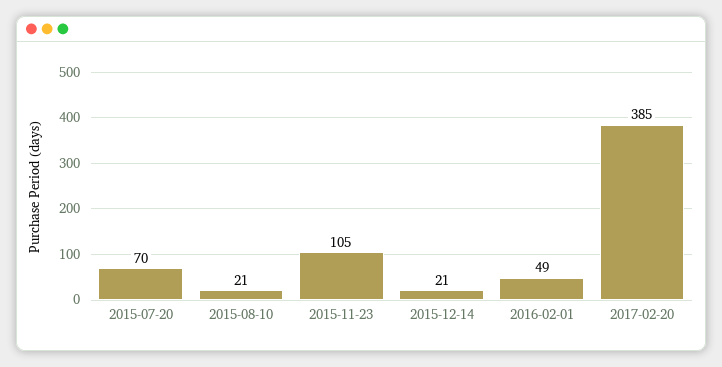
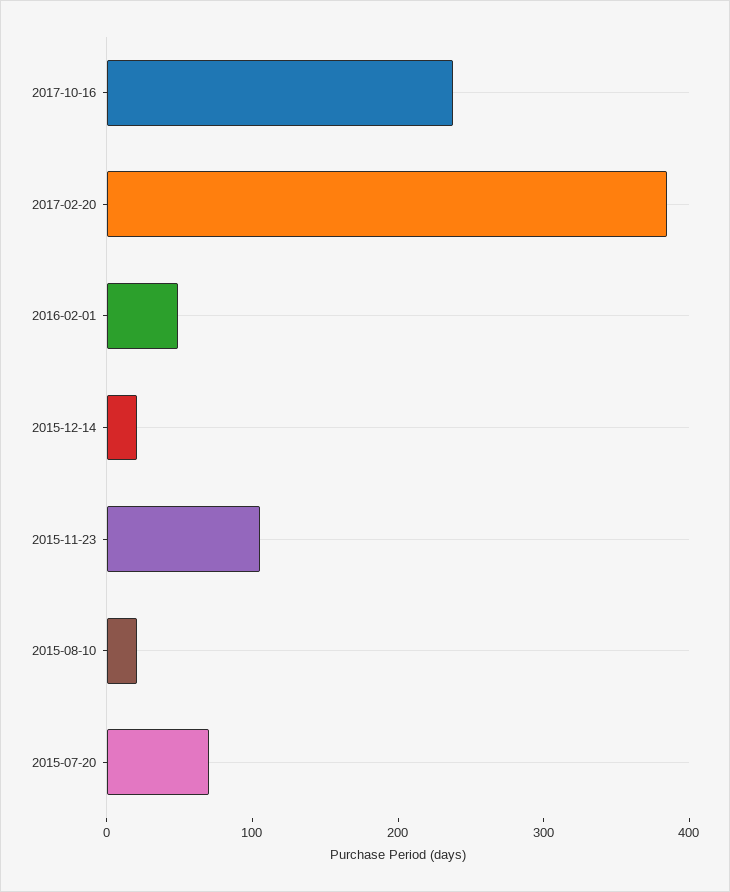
2017-10-16: none -> 240

